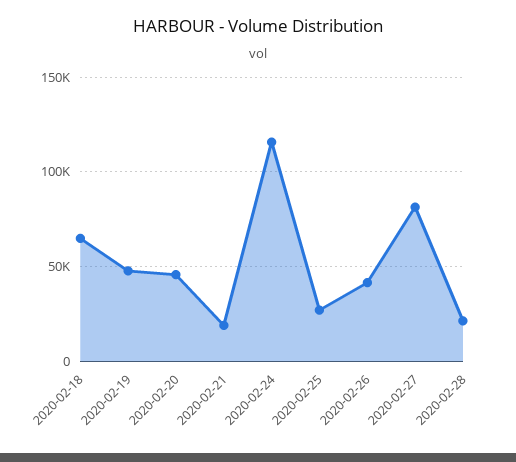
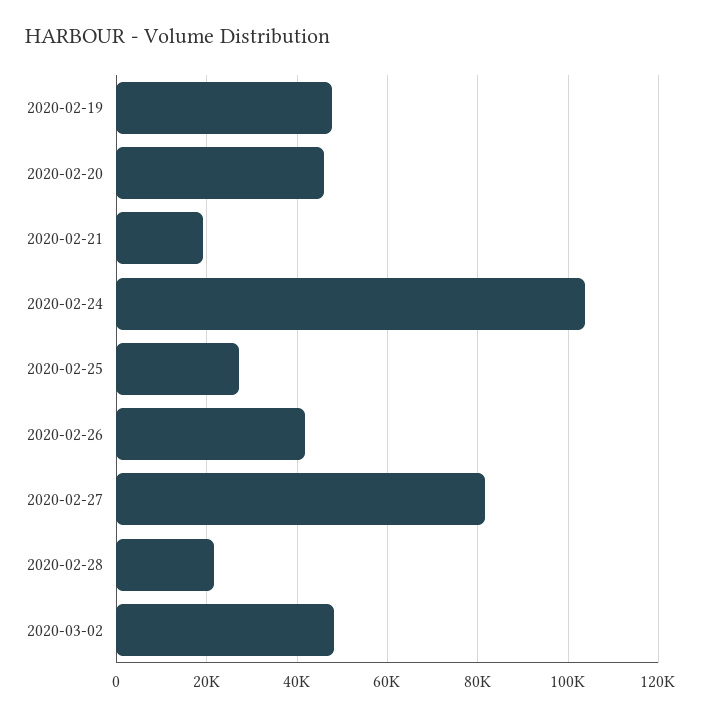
2020-02-18: 65000 -> none
2020-02-24: 115000 -> 104000
2020-03-02: none -> 48000

